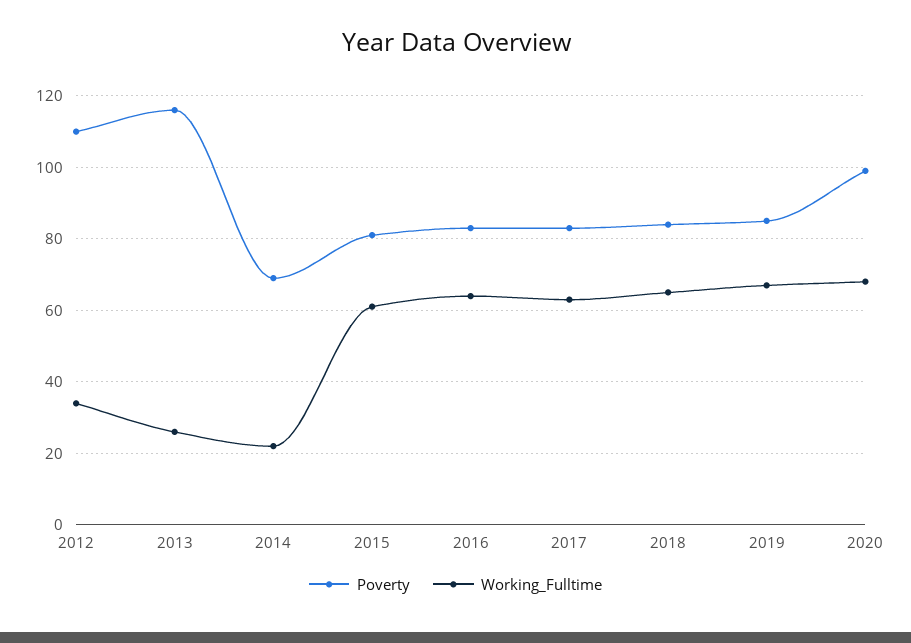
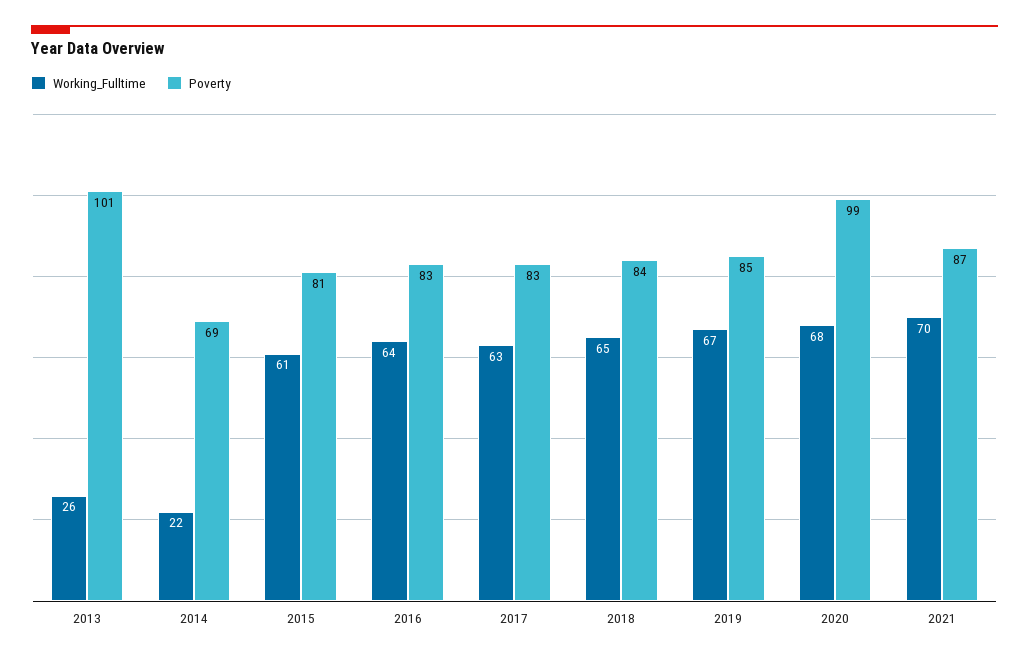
Poverty, 2012: 110 -> none
Working_Fulltime, 2012: 35 -> none
Poverty, 2013: 115 -> 101
Working_Fulltime, 2021: none -> 70
Poverty, 2021: none -> 87

